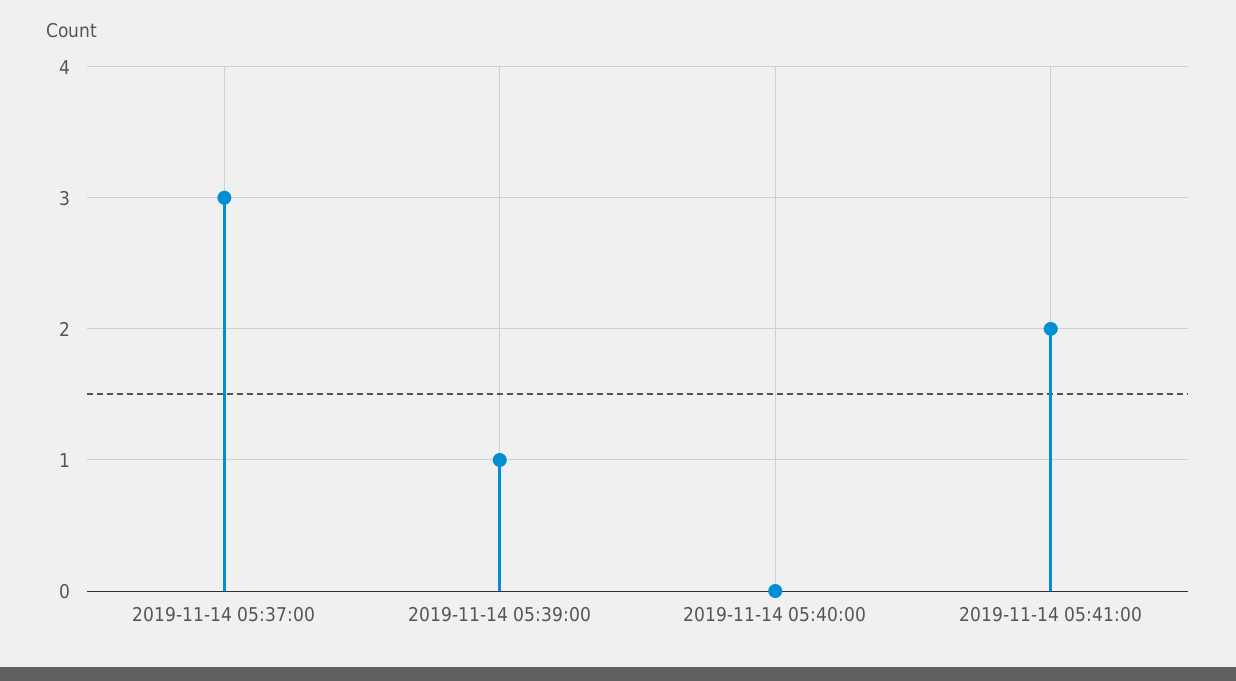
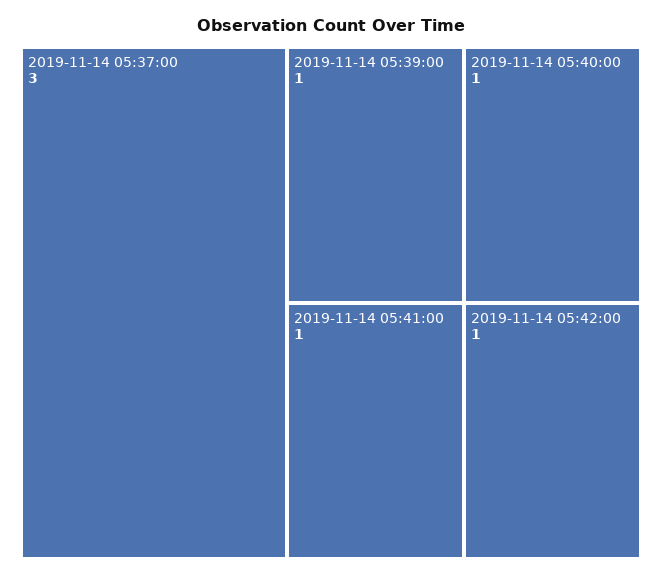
2019-11-14 05:40:00: 0 -> 1
2019-11-14 05:41:00: 2 -> 1
2019-11-14 05:42:00: none -> 1

